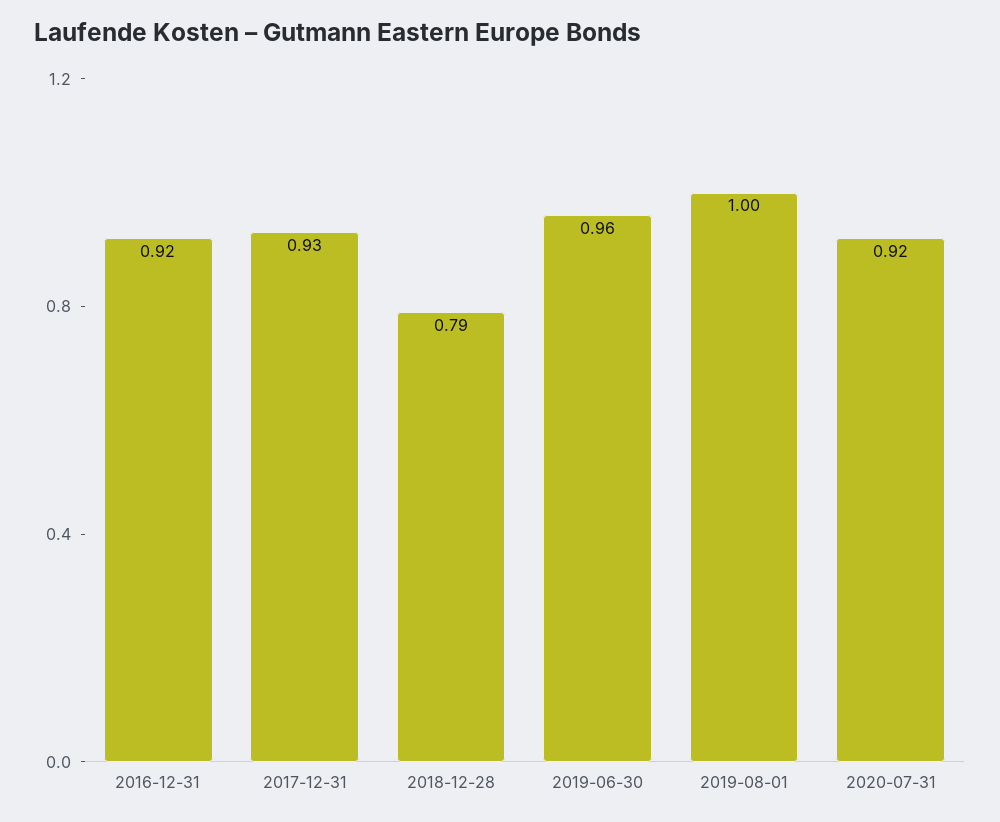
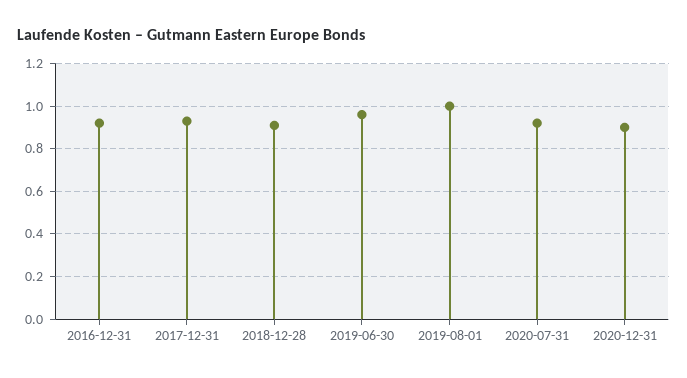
2018-12-28: 0.79 -> 0.9
2020-12-31: none -> 0.9

